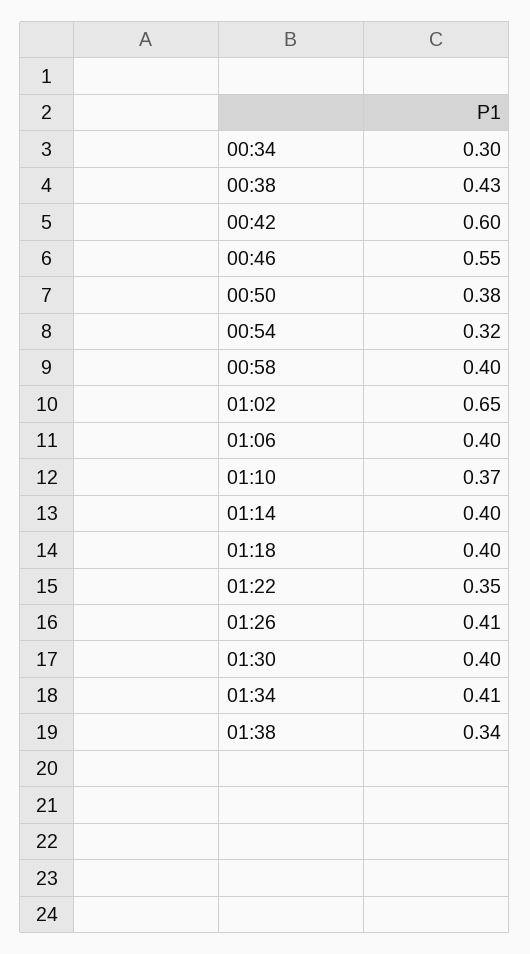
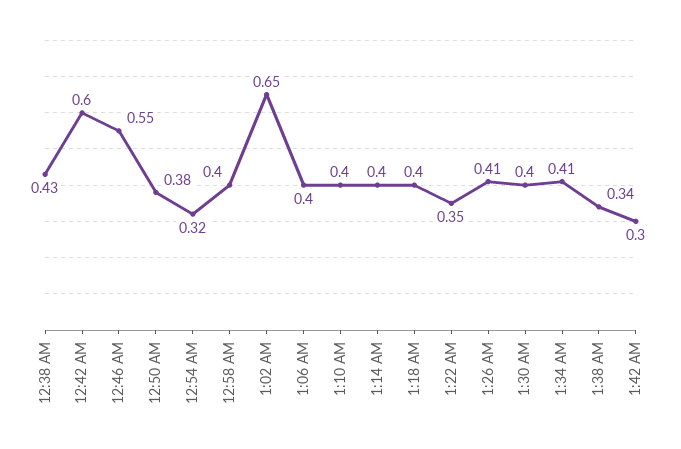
00:34: 0.3 -> none
01:10: 0.37 -> 0.4
1:42 AM: none -> 0.3

